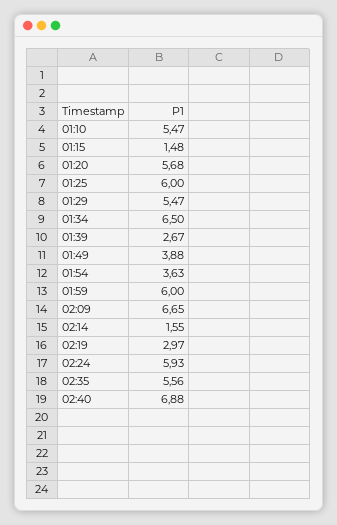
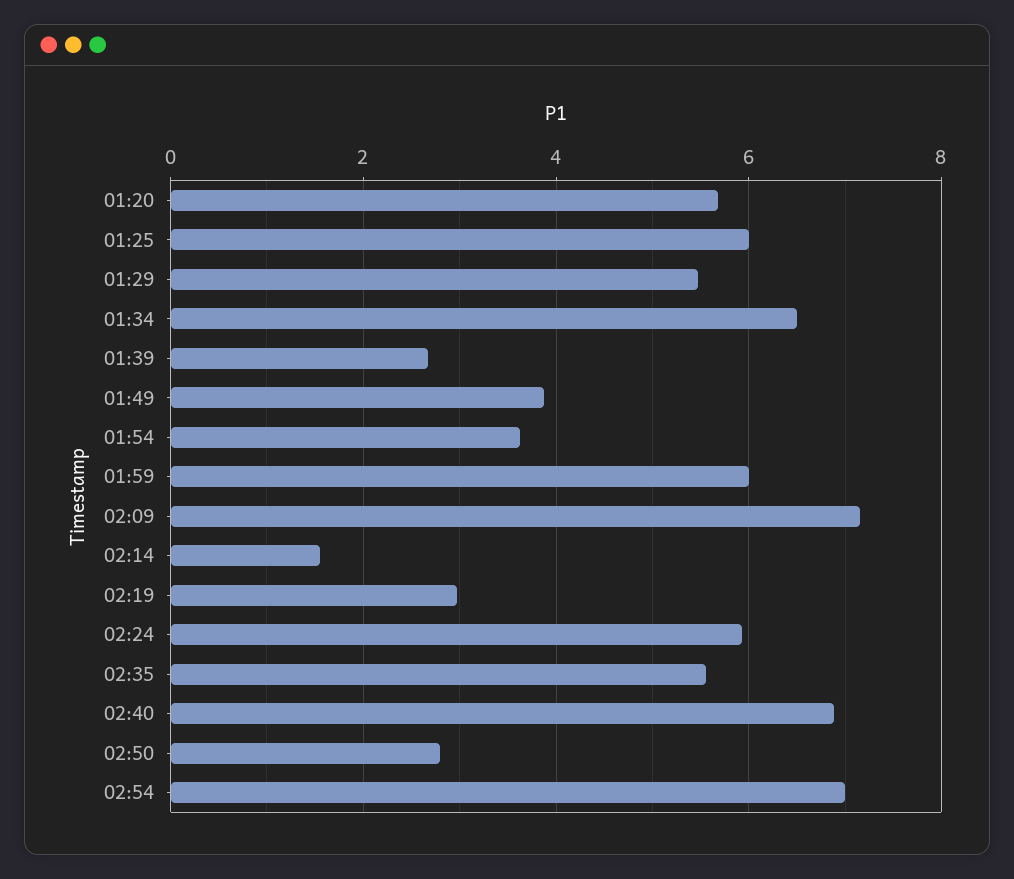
01:10: 5.47 -> none
01:15: 1.48 -> none
02:09: 6.65 -> 7.2
02:50: none -> 2.8
02:54: none -> 7

